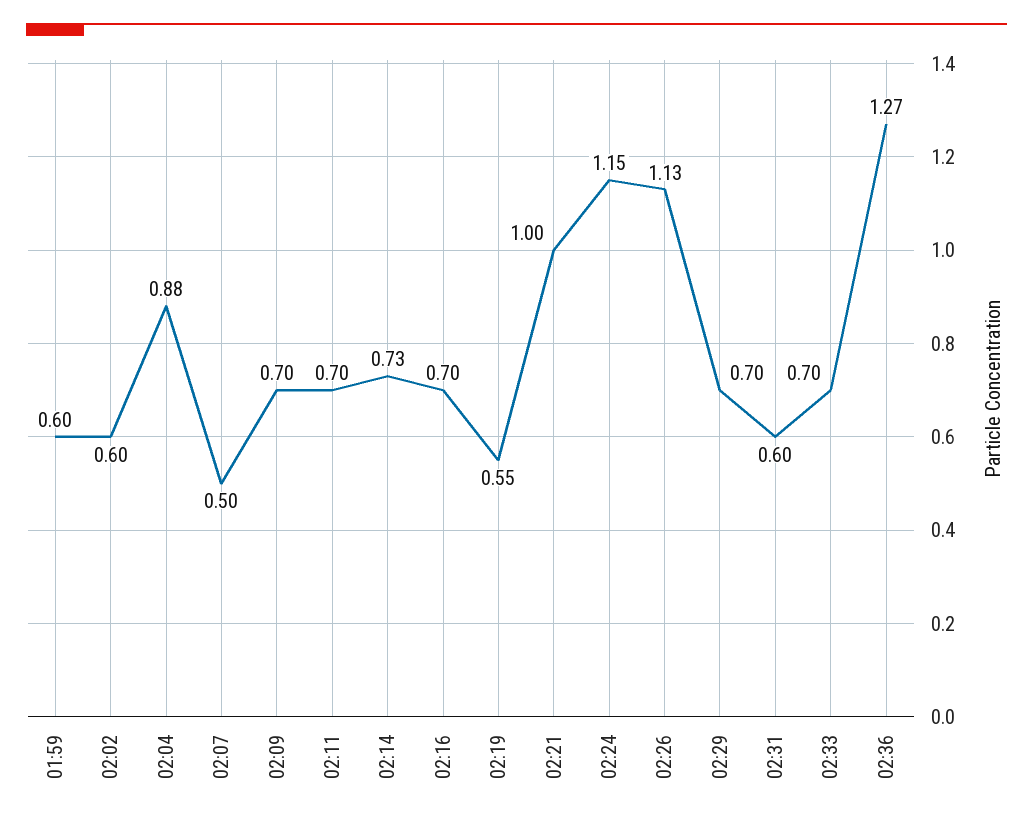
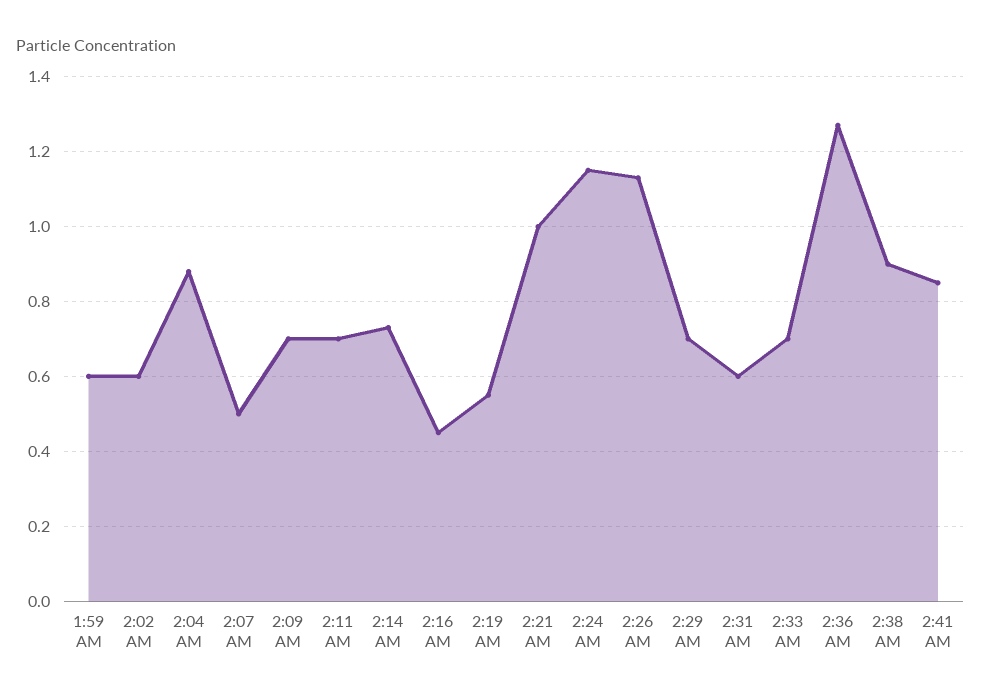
02:16: 0.7 -> 0.45
2:38 AM: none -> 0.9
2:41 AM: none -> 0.85

